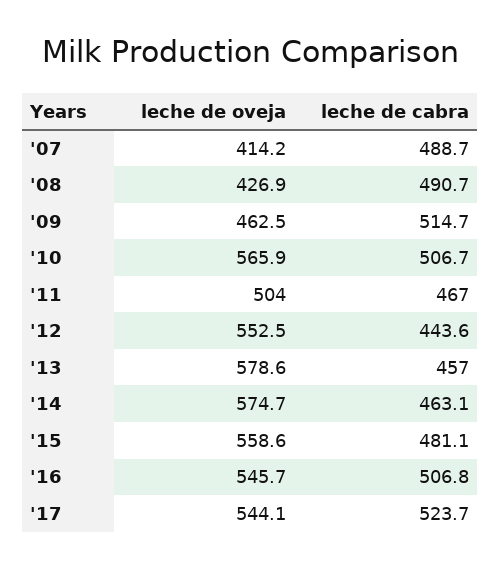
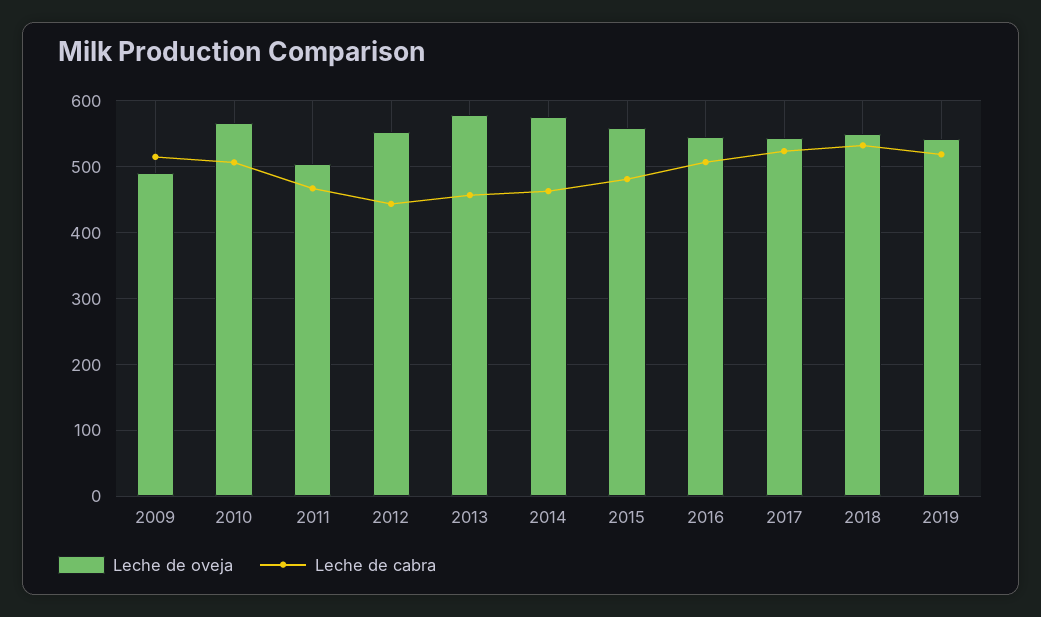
leche de oveja, '07: 414.2 -> none
leche de cabra, '07: 488.7 -> none
leche de oveja, '08: 426.9 -> none
leche de cabra, '08: 490.7 -> none
leche de oveja, '09: 462.5 -> 490
leche de oveja, 2018: none -> 550
leche de cabra, 2018: none -> 530
leche de oveja, 2019: none -> 540
leche de cabra, 2019: none -> 520

